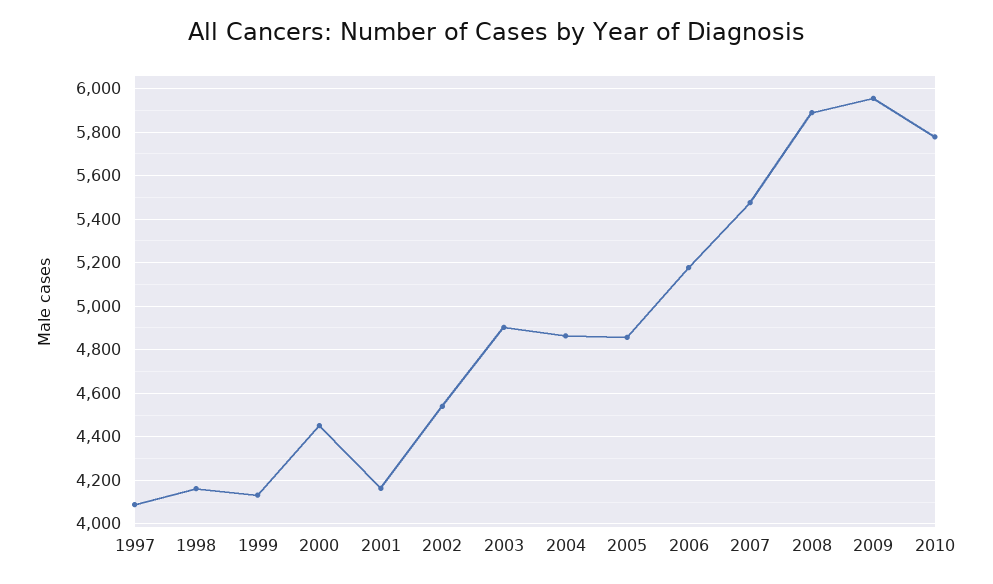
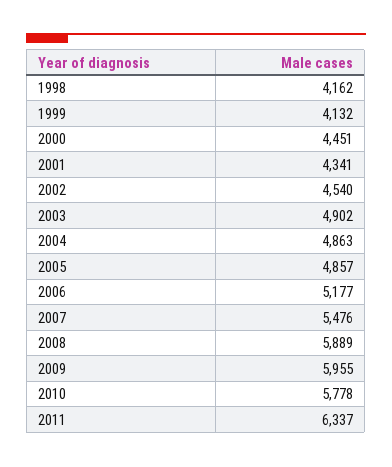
1997: 4100 -> none
2001: 4150 -> 4341
2011: none -> 6337

